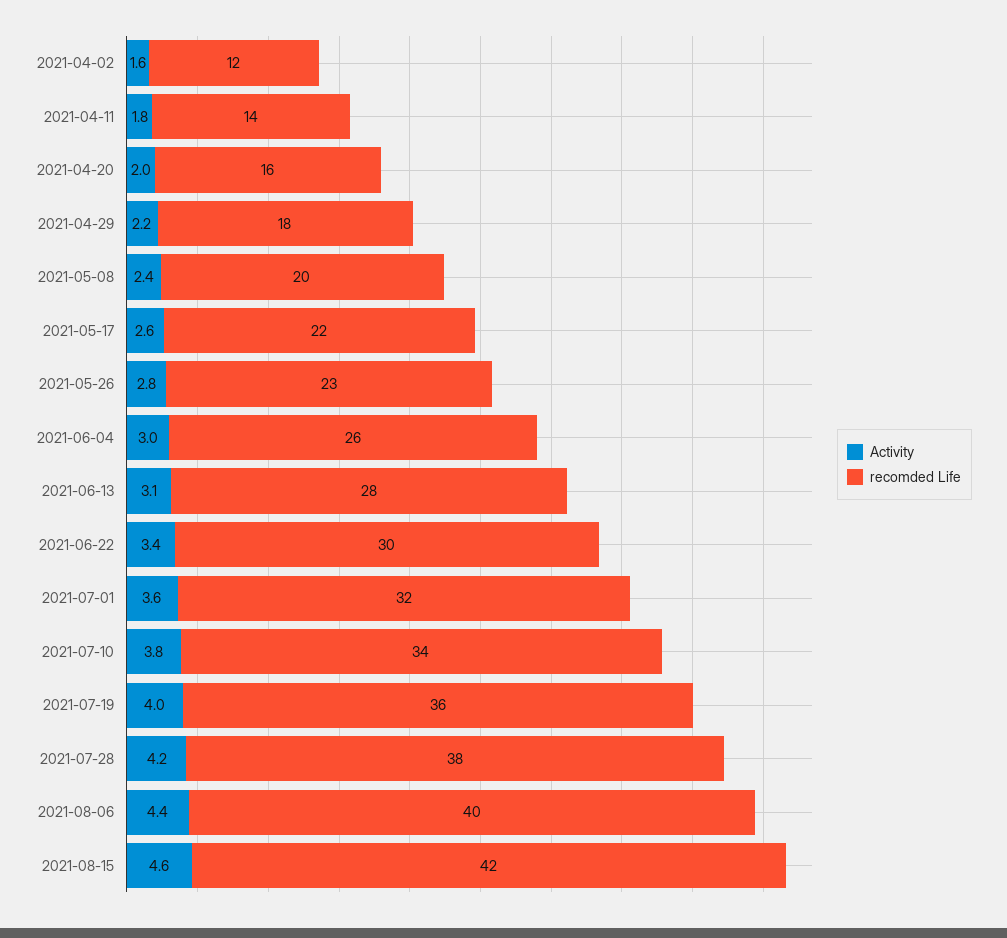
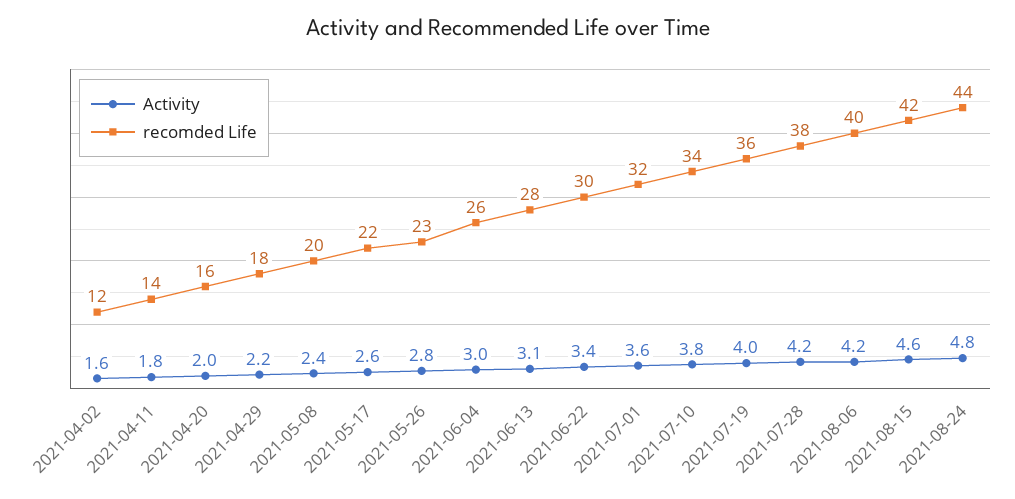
Activity, 2021-08-06: 4.4 -> 4.2
Activity, 2021-08-24: none -> 4.8
recomded Life, 2021-08-24: none -> 44

